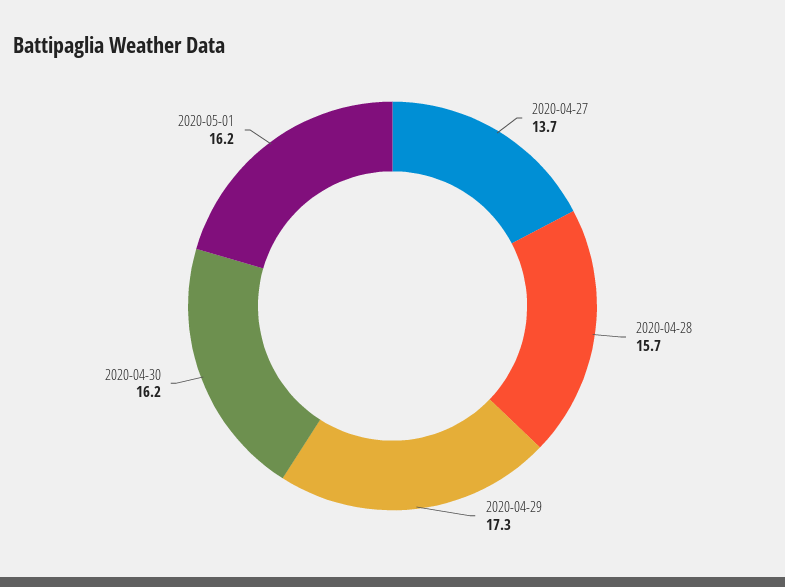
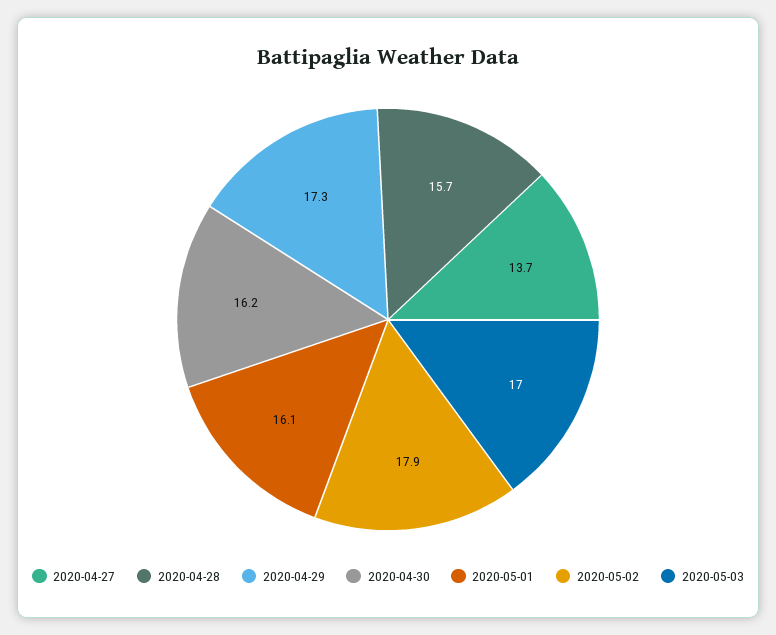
2020-05-01: 16.2 -> 16.1
2020-05-02: none -> 17.9
2020-05-03: none -> 17

